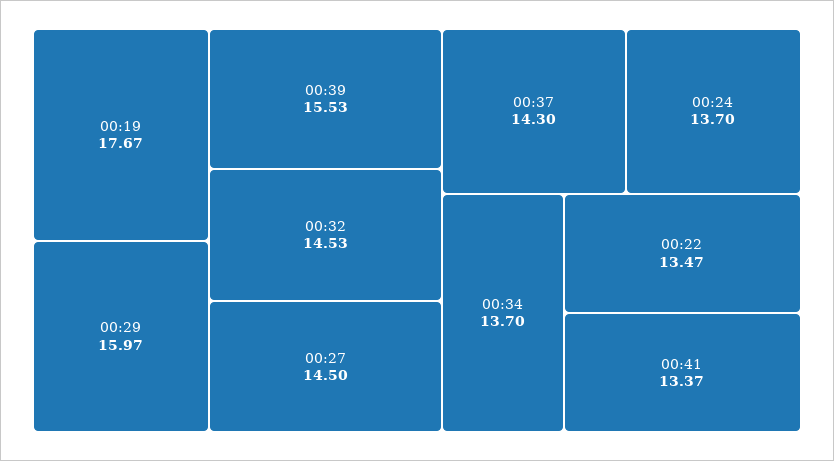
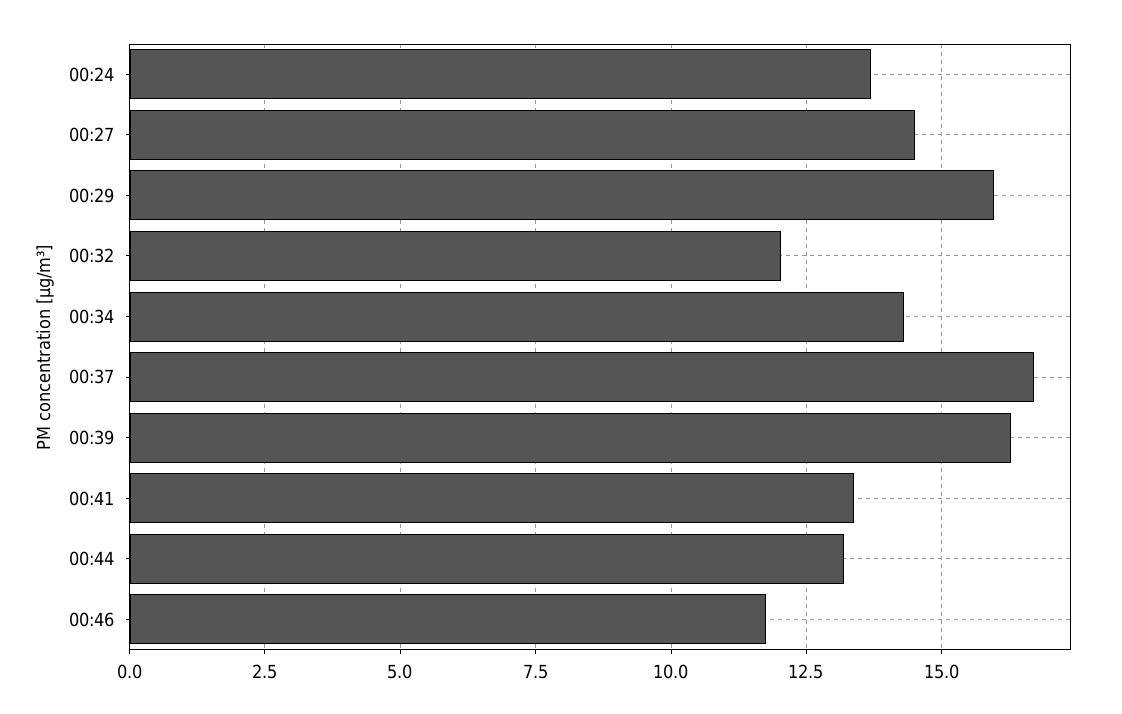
00:19: 17.67 -> none
00:39: 15.53 -> 16.25
00:32: 14.53 -> 12
00:37: 14.3 -> 16.75
00:34: 13.7 -> 14.25
00:22: 13.47 -> none
00:44: none -> 13.25
00:46: none -> 11.75

